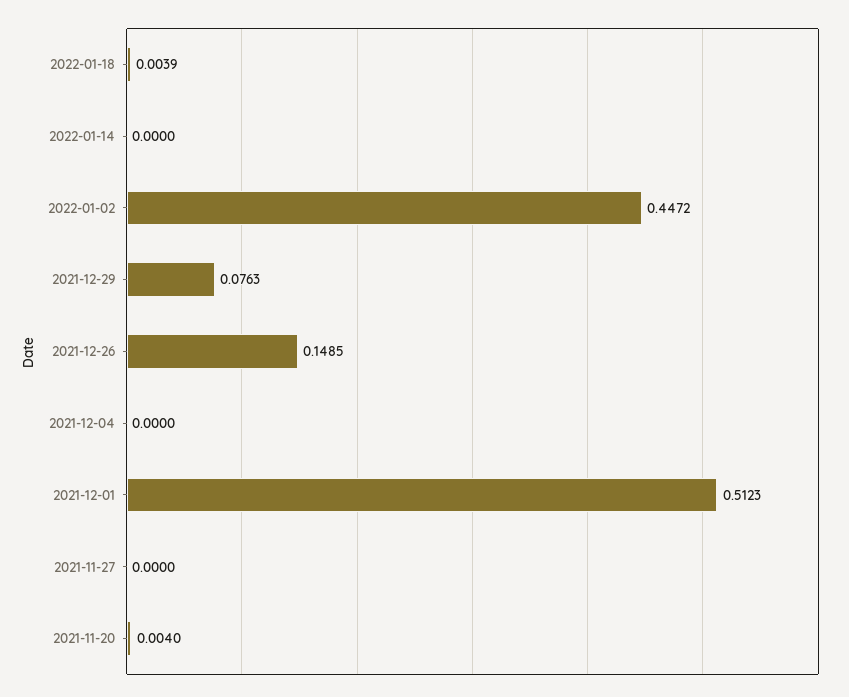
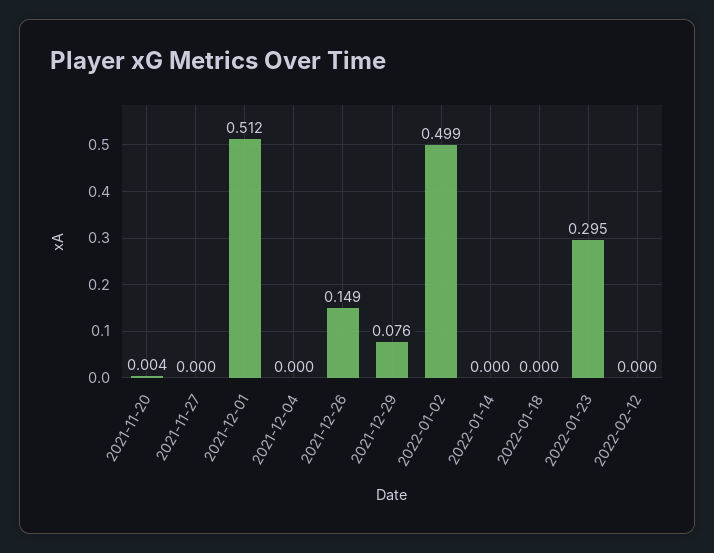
2022-01-18: 0.0039 -> 0
2022-01-02: 0.4472 -> 0.499
2022-01-23: none -> 0.295
2022-02-12: none -> 0

